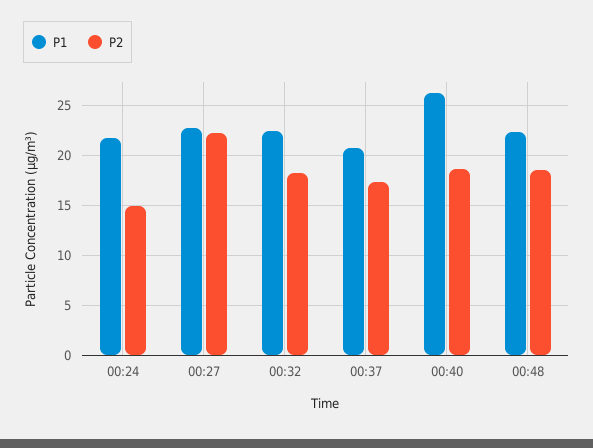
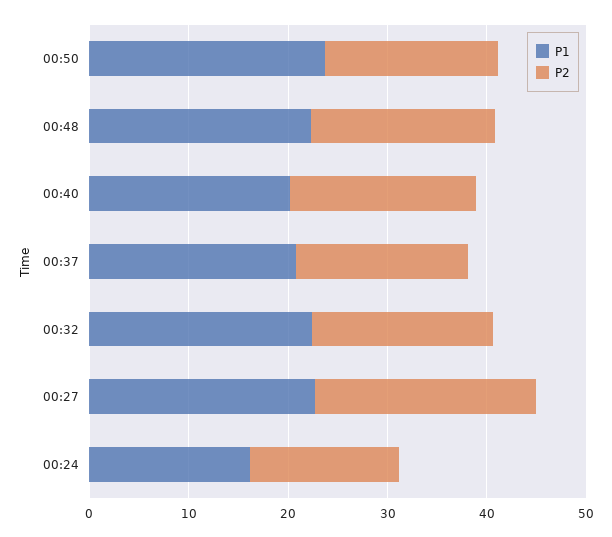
P1, 00:24: 22 -> 16
P1, 00:40: 26 -> 20
P1, 00:50: none -> 24
P2, 00:50: none -> 18

